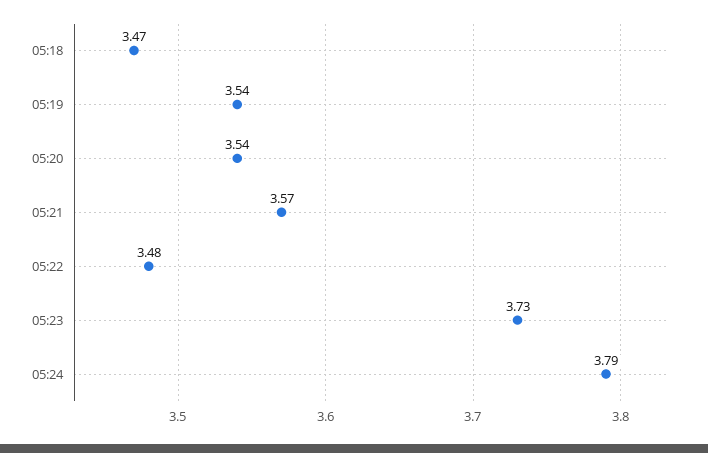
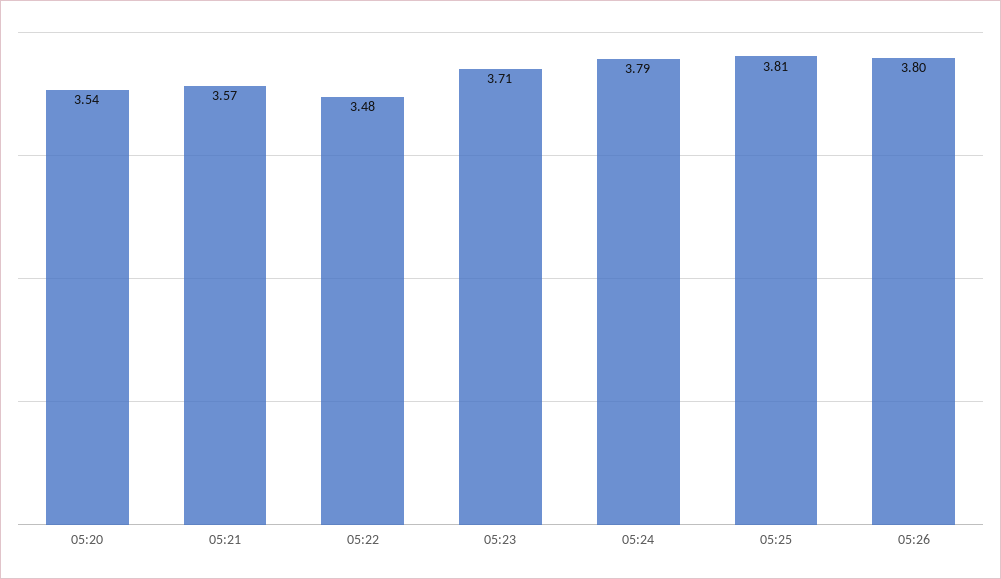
05:18: 3.47 -> none
05:19: 3.54 -> none
05:23: 3.73 -> 3.71
05:25: none -> 3.81
05:26: none -> 3.8

